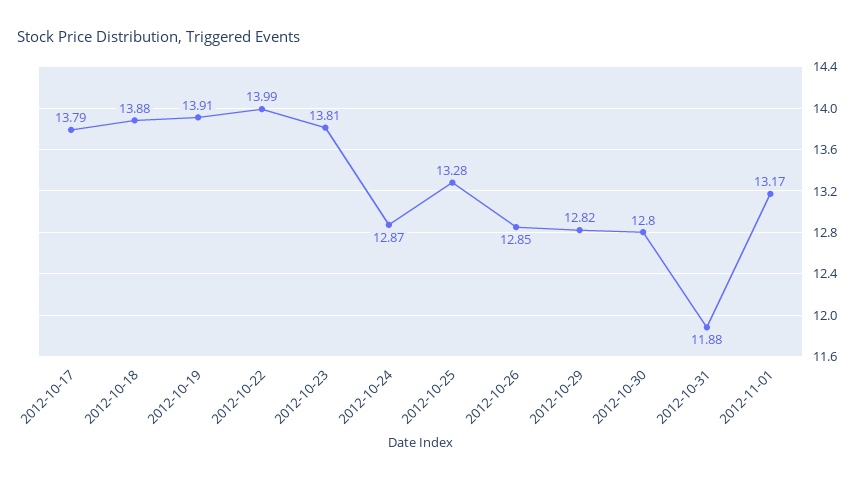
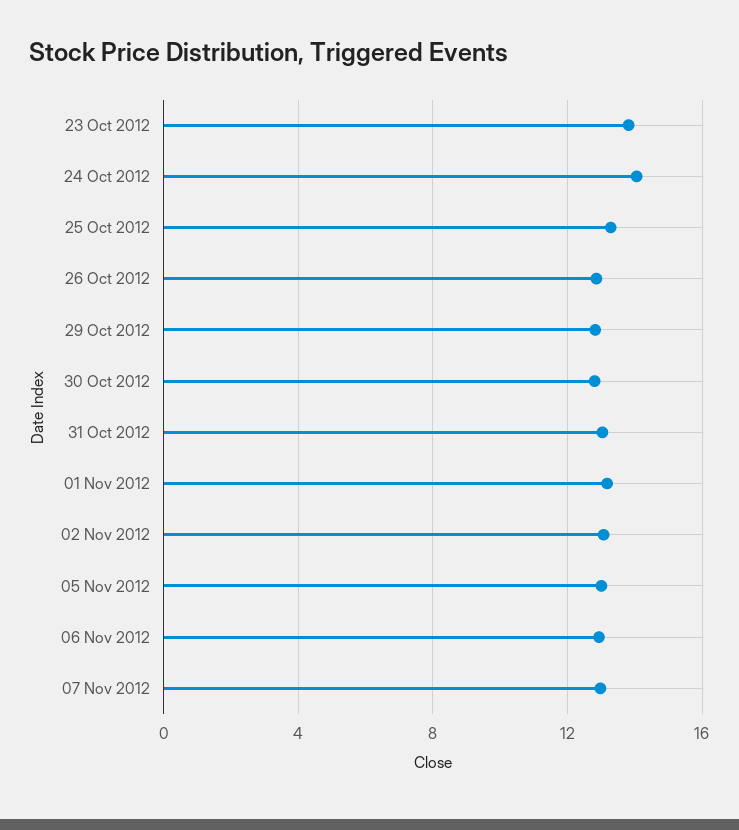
2012-10-17: 13.79 -> none
2012-10-18: 13.88 -> none
2012-10-19: 13.91 -> none
2012-10-22: 13.99 -> none
2012-10-24: 12.87 -> 14
2012-10-31: 11.88 -> 13
02 Nov 2012: none -> 13
05 Nov 2012: none -> 13
06 Nov 2012: none -> 13
07 Nov 2012: none -> 13

